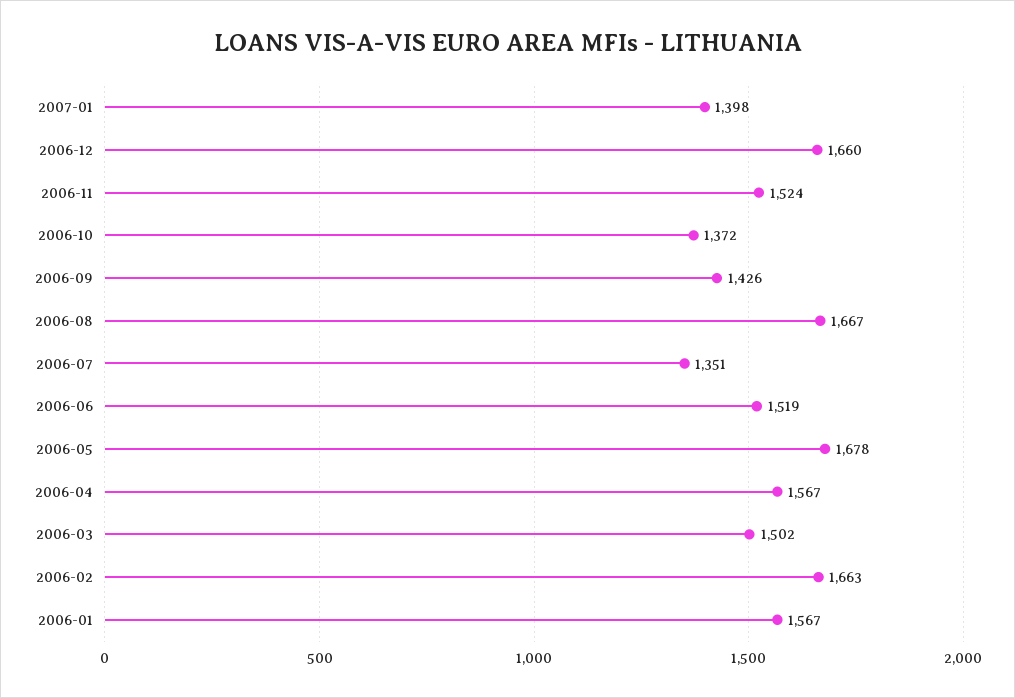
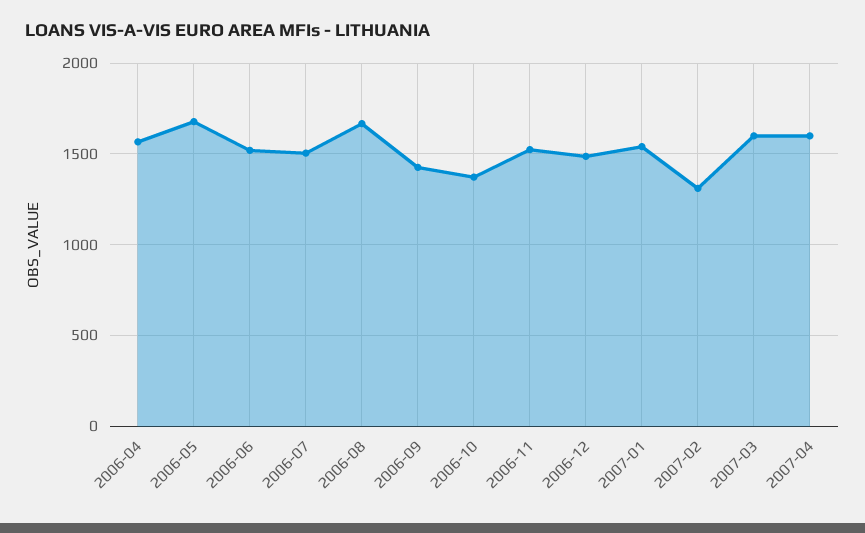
2007-01: 1398 -> 1550
2006-12: 1660 -> 1500
2006-07: 1351 -> 1500
2006-03: 1502 -> none
2006-02: 1663 -> none
2006-01: 1567 -> none
2007-02: none -> 1300
2007-03: none -> 1600
2007-04: none -> 1600

